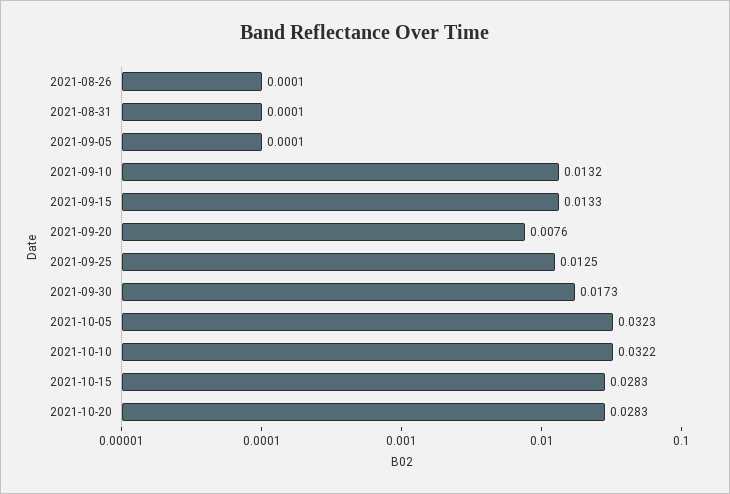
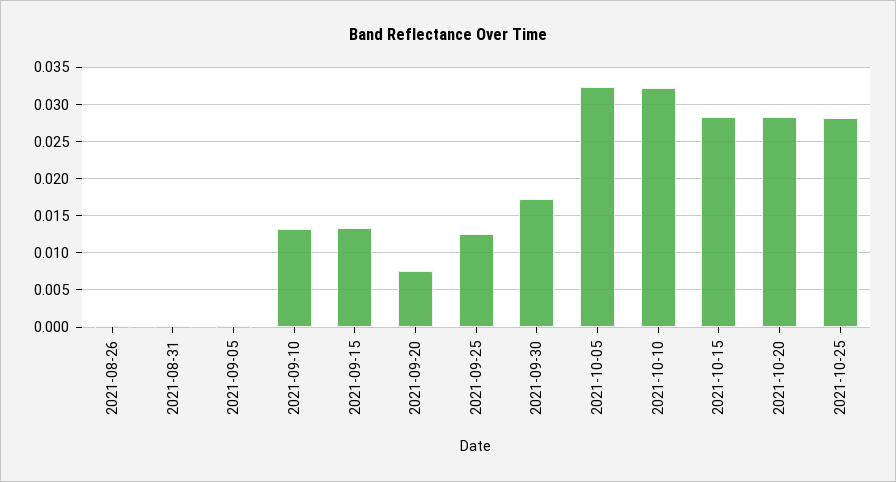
2021-10-25: none -> 0.028

